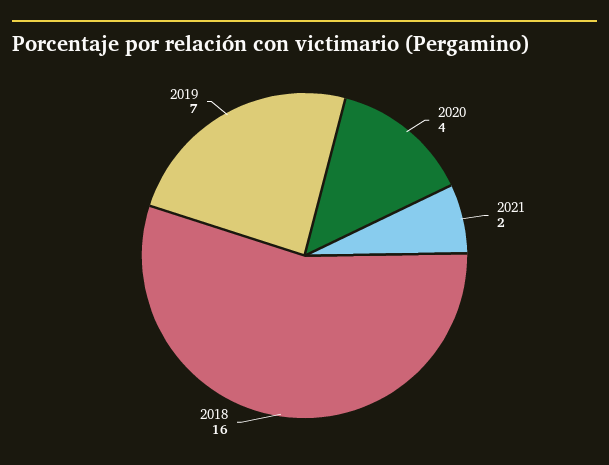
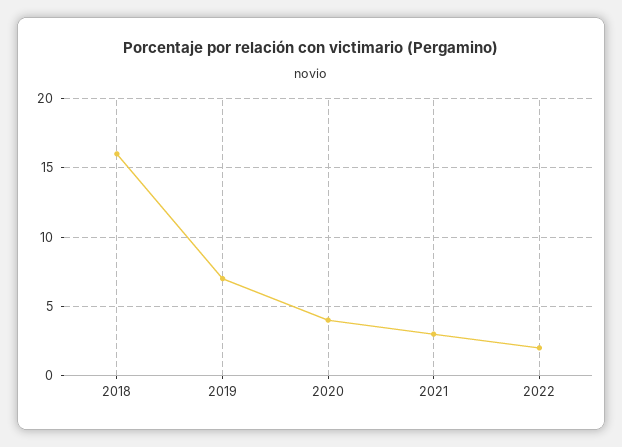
2021: 2 -> 3
2022: none -> 2

